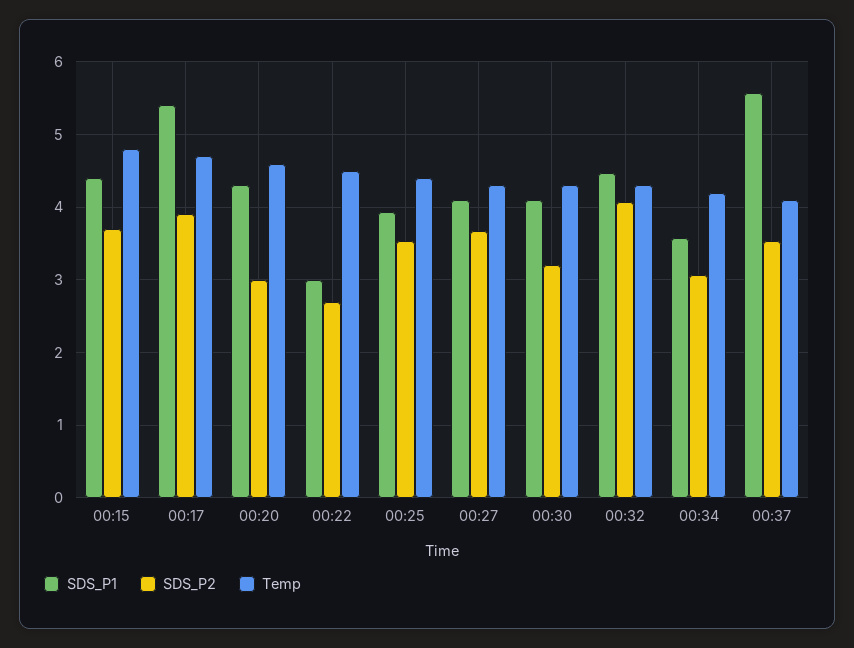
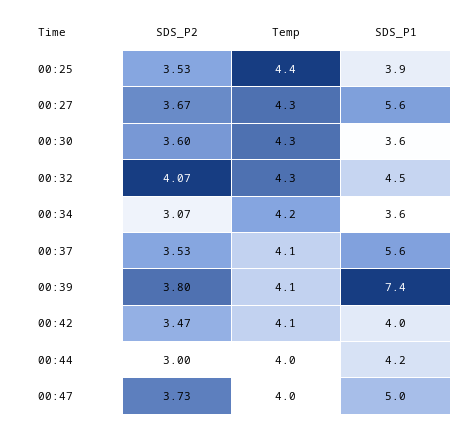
SDS_P1, 00:15: 4.4 -> none
SDS_P2, 00:15: 3.7 -> none
Temp, 00:15: 4.8 -> none
SDS_P1, 00:17: 5.4 -> none
SDS_P2, 00:17: 3.9 -> none
Temp, 00:17: 4.7 -> none
SDS_P1, 00:20: 4.3 -> none
SDS_P2, 00:20: 3 -> none
Temp, 00:20: 4.6 -> none
SDS_P1, 00:22: 3 -> none
SDS_P2, 00:22: 2.7 -> none
Temp, 00:22: 4.5 -> none
SDS_P1, 00:27: 4.1 -> 5.6
SDS_P1, 00:30: 4.1 -> 3.6
SDS_P2, 00:30: 3.2 -> 3.6
SDS_P2, 00:39: none -> 3.8
Temp, 00:39: none -> 4.1
SDS_P1, 00:39: none -> 7.4
SDS_P2, 00:42: none -> 3.47
Temp, 00:42: none -> 4.1
SDS_P1, 00:42: none -> 4
SDS_P2, 00:44: none -> 3
Temp, 00:44: none -> 4
SDS_P1, 00:44: none -> 4.2
SDS_P2, 00:47: none -> 3.73
Temp, 00:47: none -> 4
SDS_P1, 00:47: none -> 5

